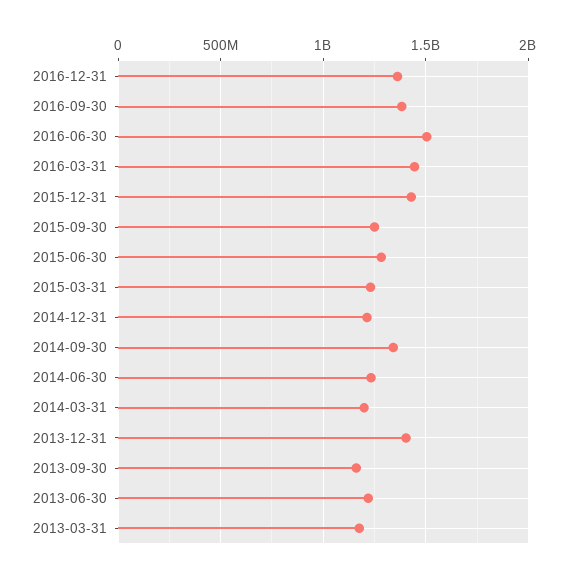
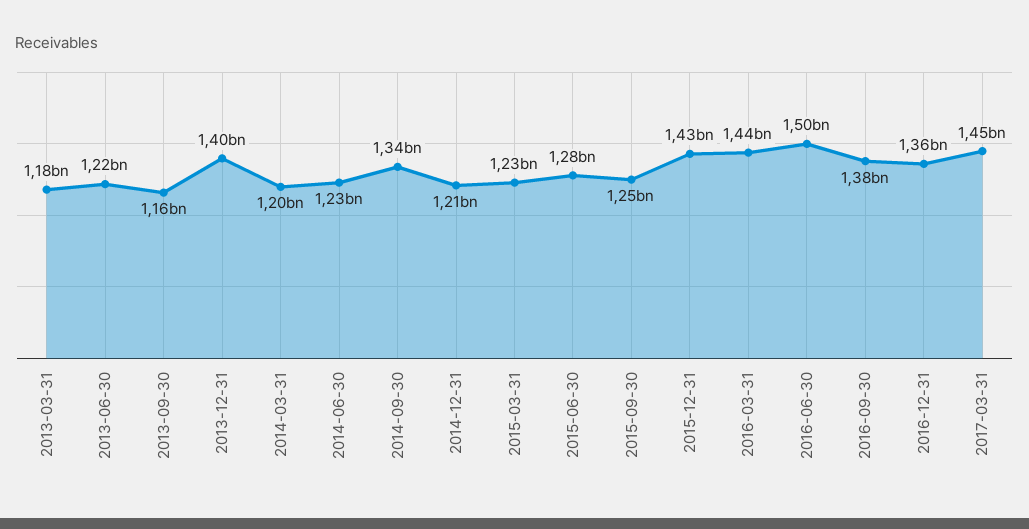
2017-03-31: none -> 1450000000

